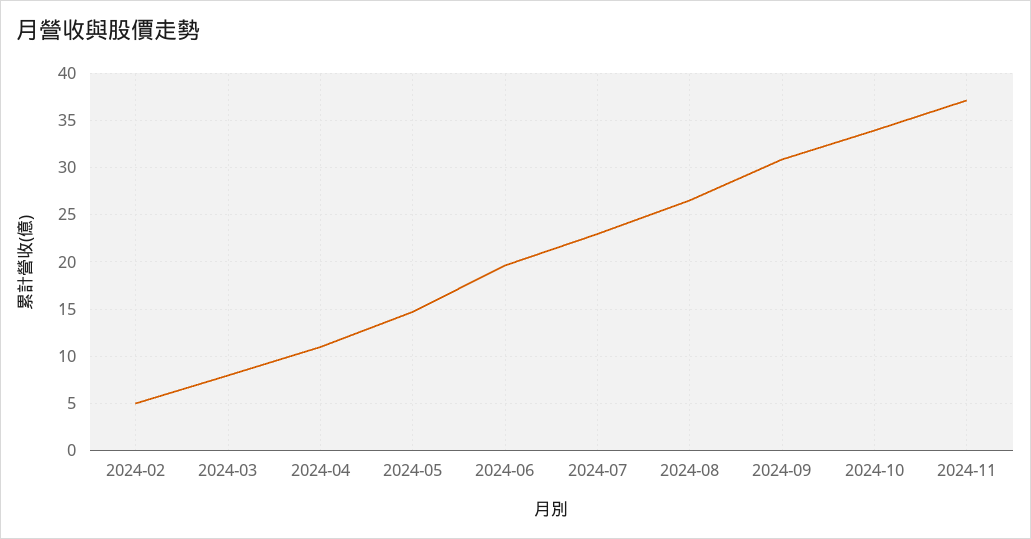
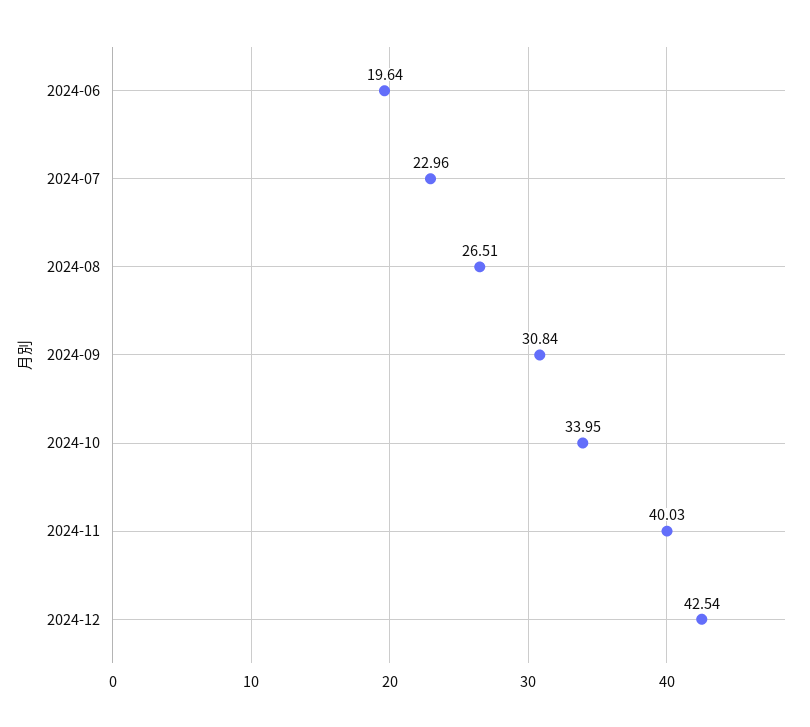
2024-02: 5 -> none
2024-03: 8 -> none
2024-04: 11 -> none
2024-05: 15 -> none
2024-11: 37 -> 40.03
2024-12: none -> 42.54

